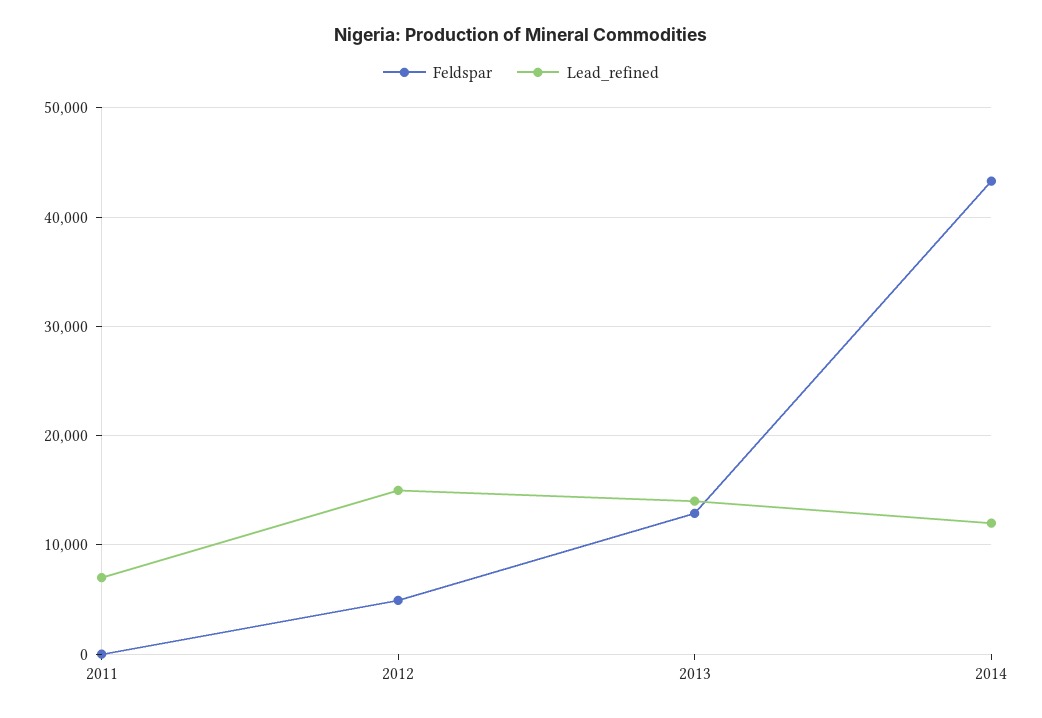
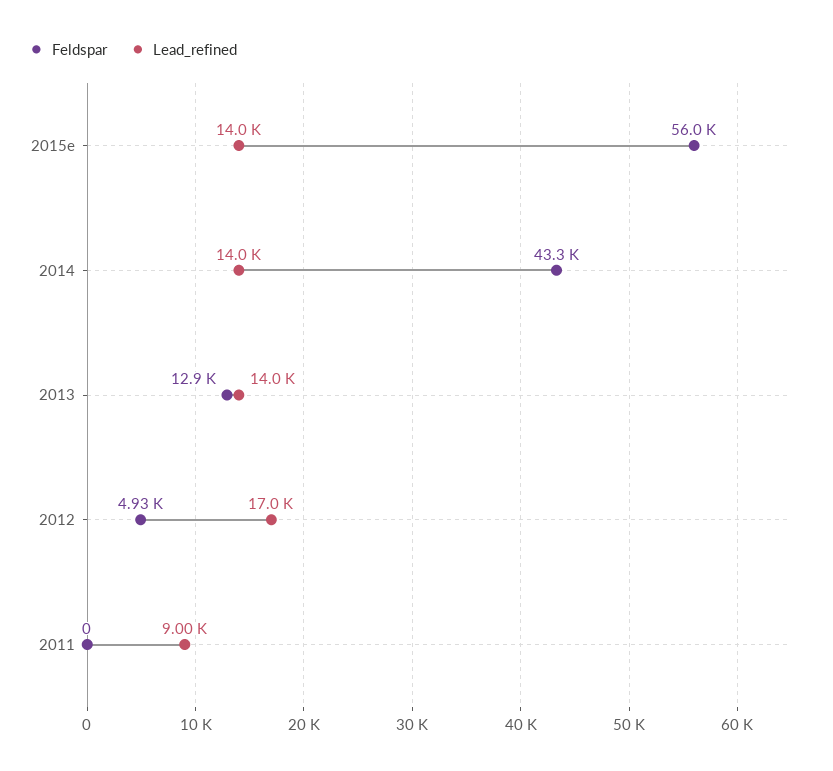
Lead_refined, 2011: 7000 -> 9000
Lead_refined, 2012: 15000 -> 17000
Lead_refined, 2014: 12000 -> 14000
Feldspar, 2015e: none -> 56000
Lead_refined, 2015e: none -> 14000

